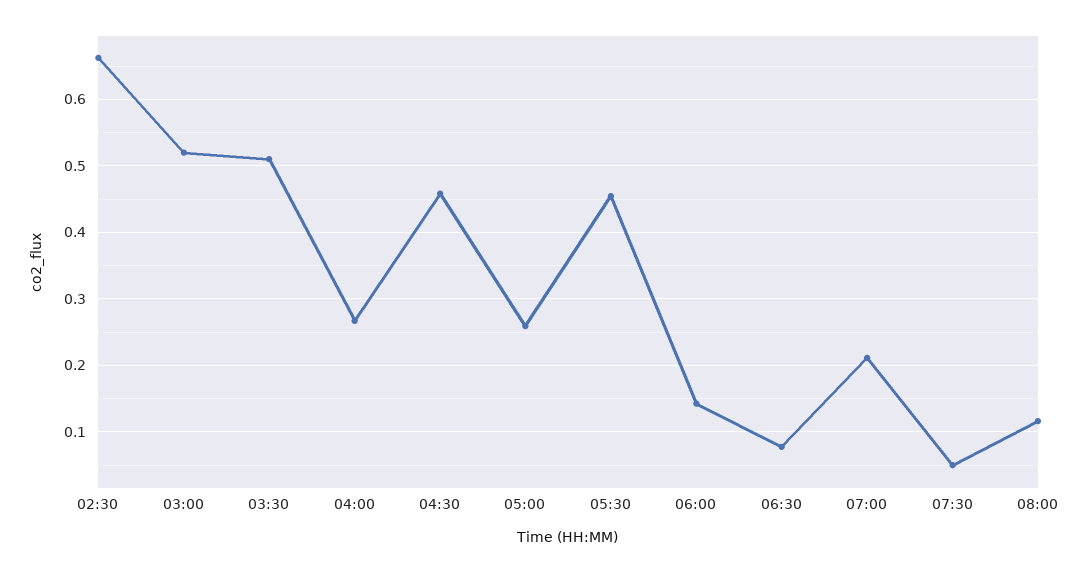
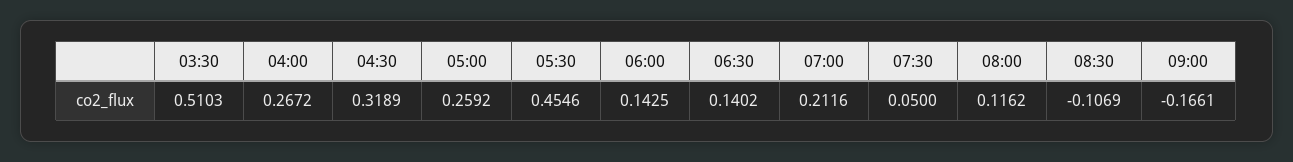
02:30: 0.66 -> none
03:00: 0.52 -> none
04:30: 0.46 -> 0.3189
06:30: 0.08 -> 0.1402
08:30: none -> -0.1069
09:00: none -> -0.1661

